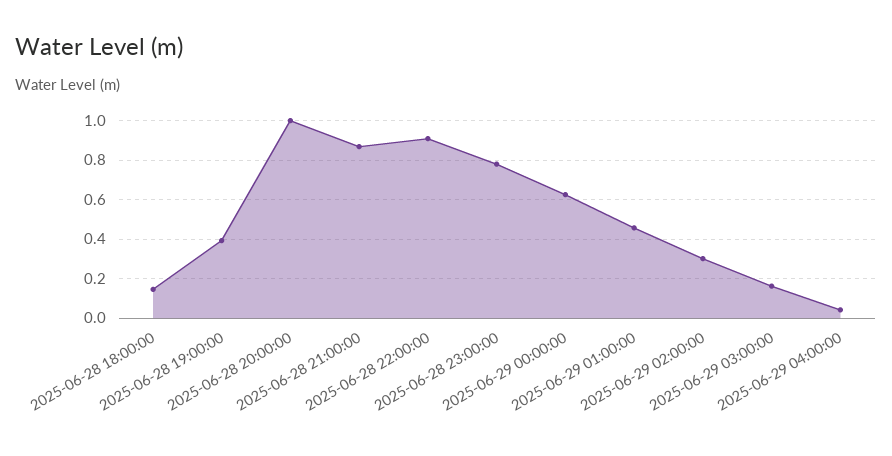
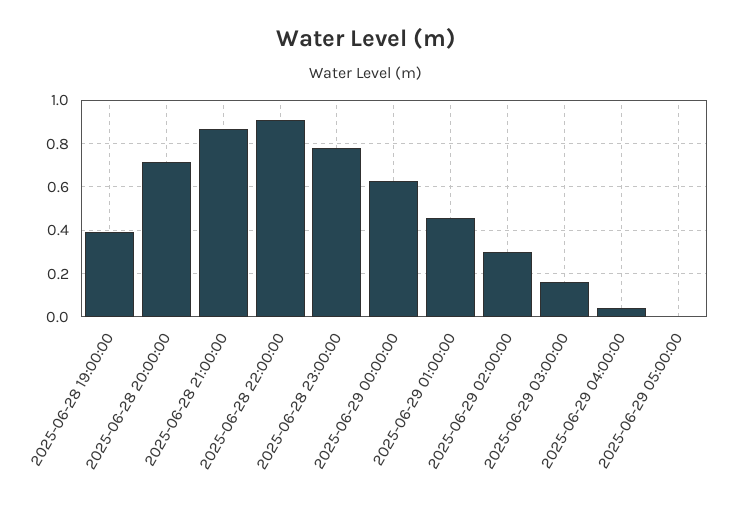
2025-06-28 18:00:00: 0.15 -> none
2025-06-28 20:00:00: 1 -> 0.7
2025-06-29 05:00:00: none -> 0

